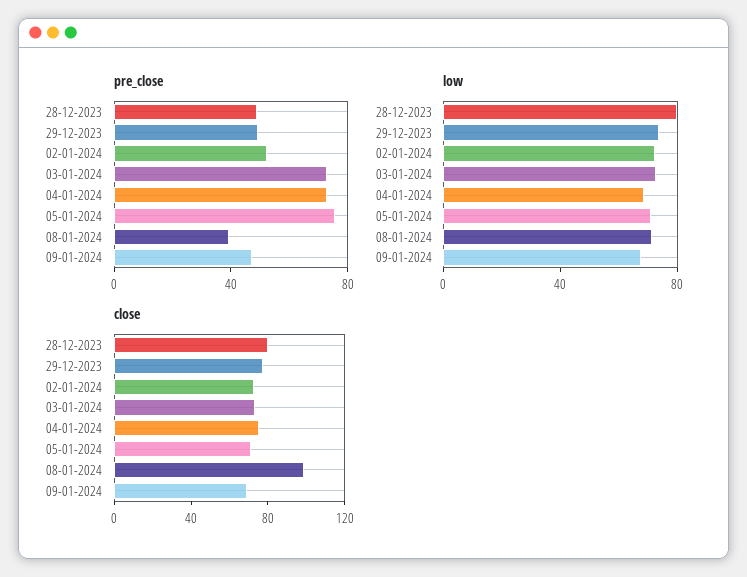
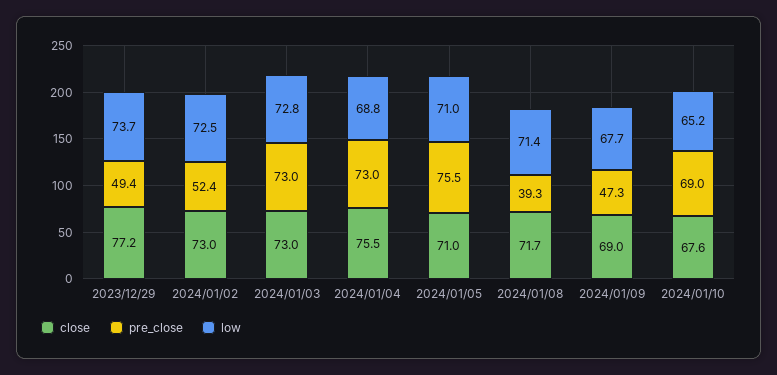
pre_close, 28-12-2023: 50 -> none
low, 28-12-2023: 80 -> none
close, 28-12-2023: 80 -> none
close, 08-01-2024: 100 -> 71.7
close, 2024/01/10: none -> 67.6
pre_close, 2024/01/10: none -> 69
low, 2024/01/10: none -> 65.2

